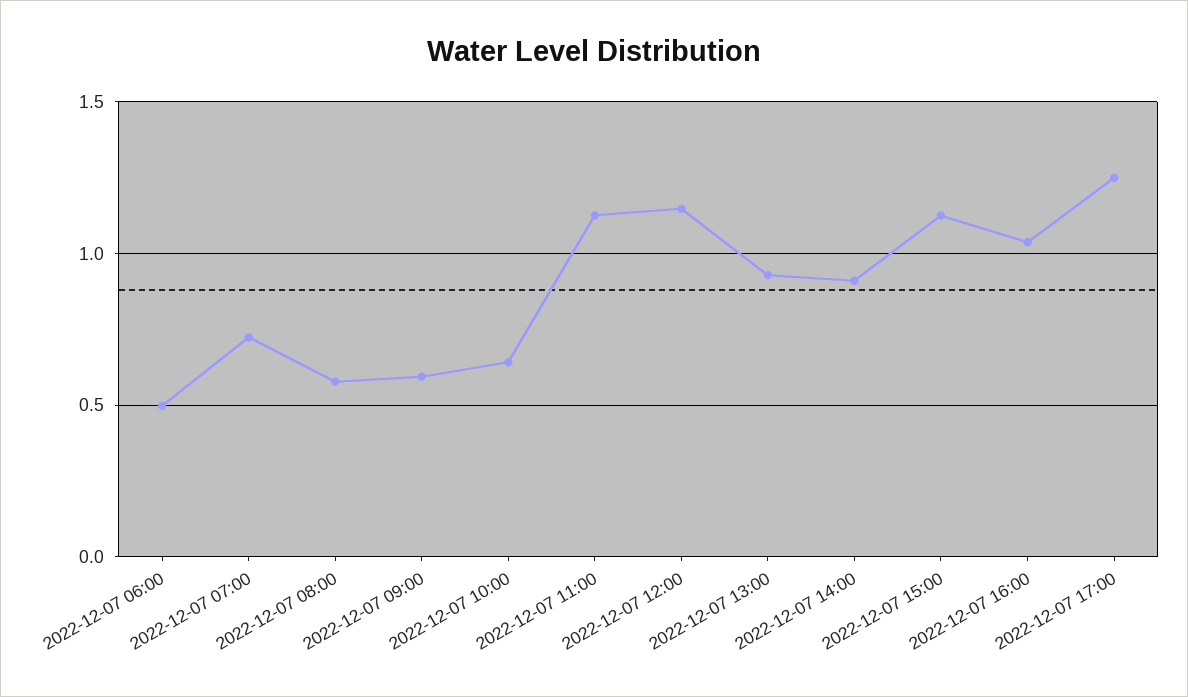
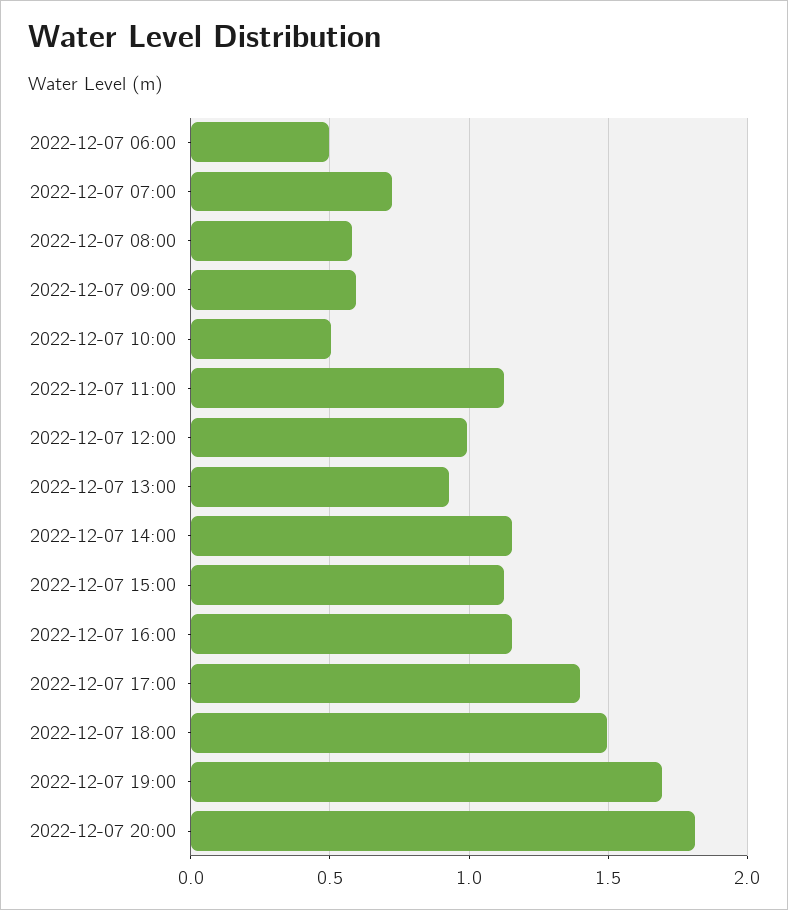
2022-12-07 10:00: 0.65 -> 0.5
2022-12-07 12:00: 1.15 -> 1
2022-12-07 14:00: 0.9 -> 1.15
2022-12-07 16:00: 1.05 -> 1.15
2022-12-07 17:00: 1.25 -> 1.4
2022-12-07 18:00: none -> 1.5
2022-12-07 19:00: none -> 1.7
2022-12-07 20:00: none -> 1.8

